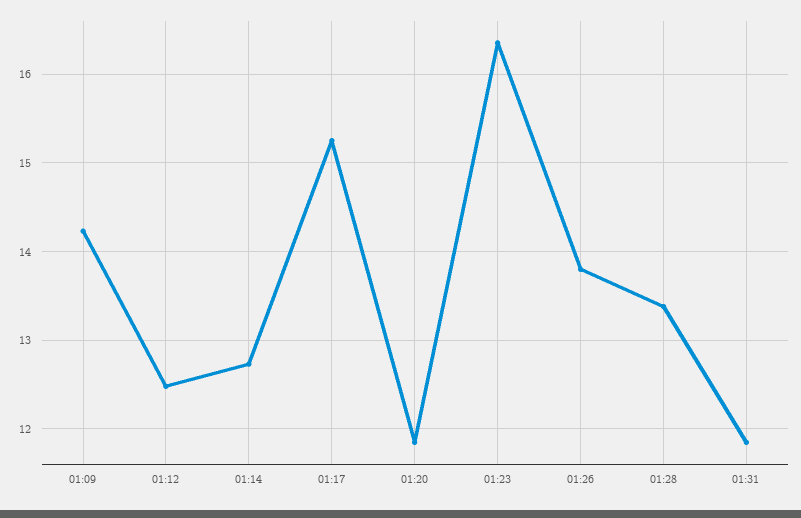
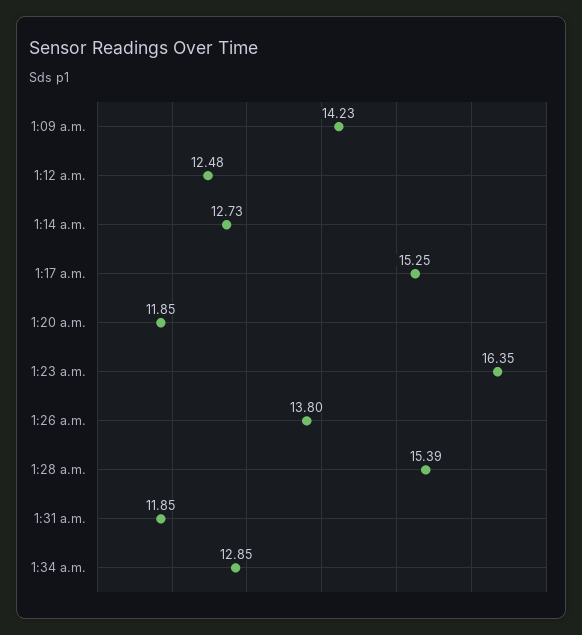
01:28: 13.4 -> 15.39
1:34 a.m.: none -> 12.85

